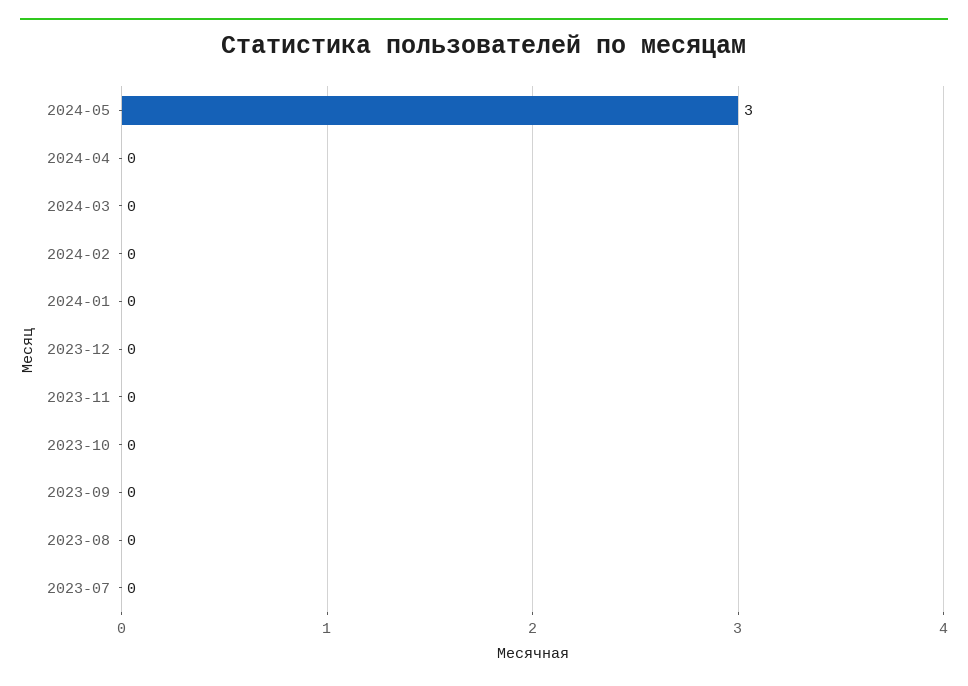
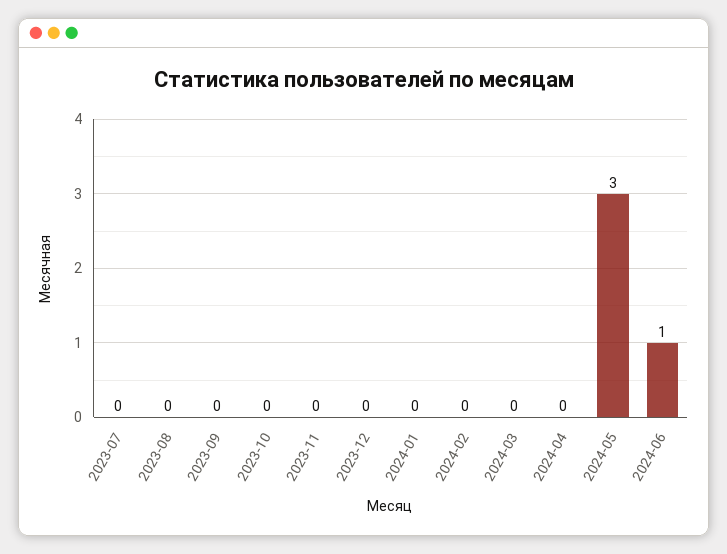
2024-06: none -> 1

